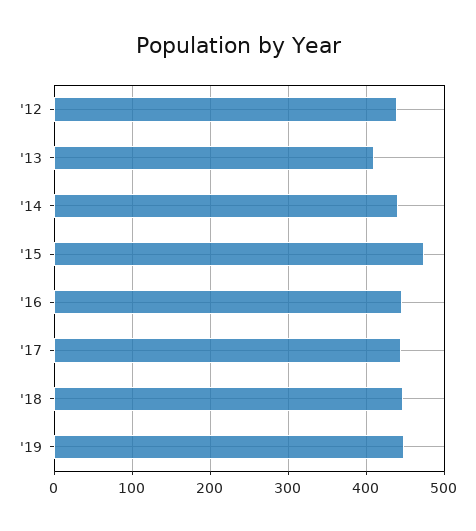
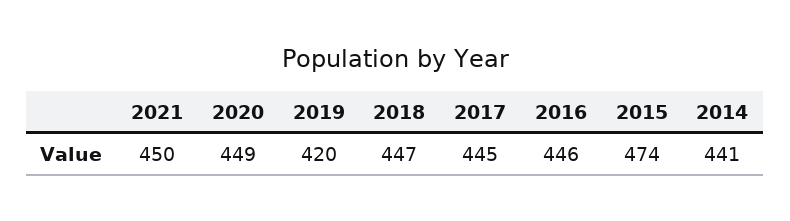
'12: 440 -> none
'13: 410 -> none
'19: 450 -> 420
2021: none -> 450
2020: none -> 449

